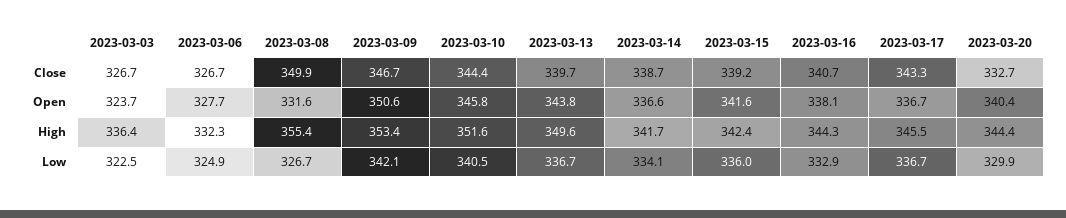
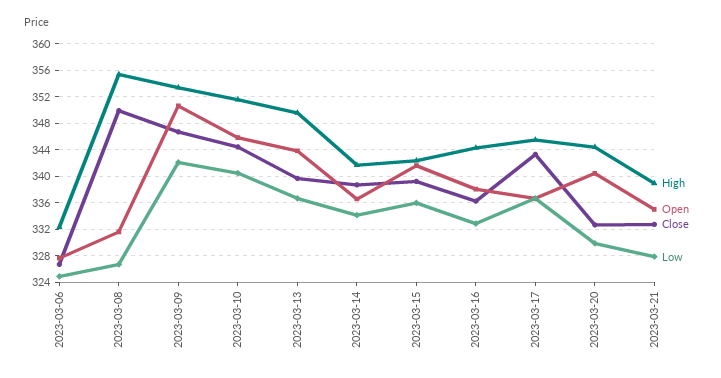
Close, 2023-03-03: 326.7 -> none
Close, 2023-03-16: 340.7 -> 336
Open, 2023-03-03: 323.7 -> none
High, 2023-03-03: 336.4 -> none
Low, 2023-03-03: 322.5 -> none
High, 2023-03-21: none -> 339
Open, 2023-03-21: none -> 335
Close, 2023-03-21: none -> 333
Low, 2023-03-21: none -> 328

